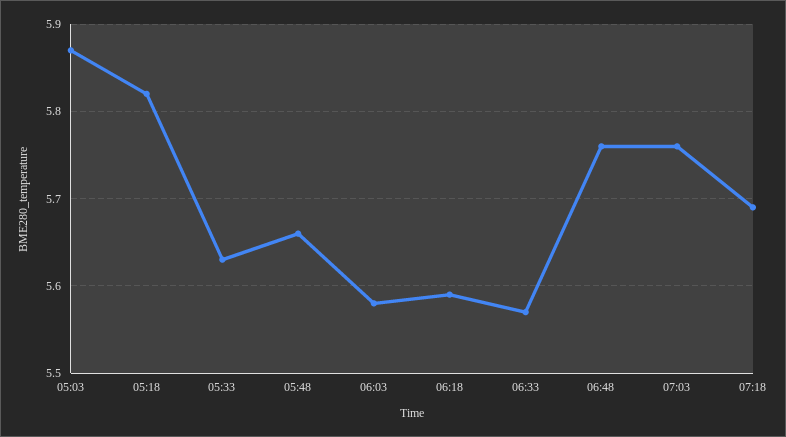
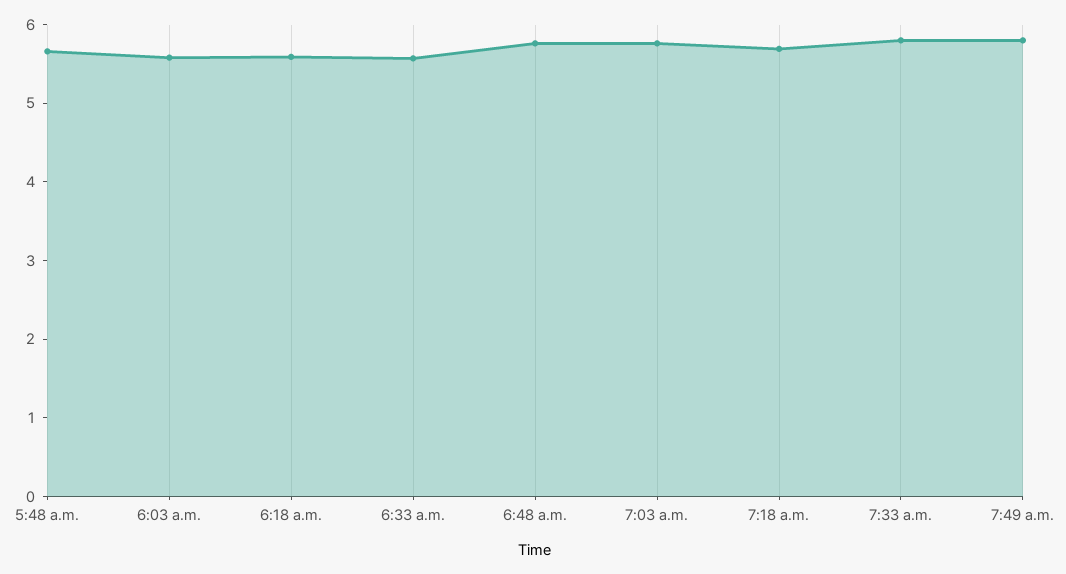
05:03: 5.87 -> none
05:18: 5.82 -> none
05:33: 5.63 -> none
7:33 a.m.: none -> 5.8
7:49 a.m.: none -> 5.8

